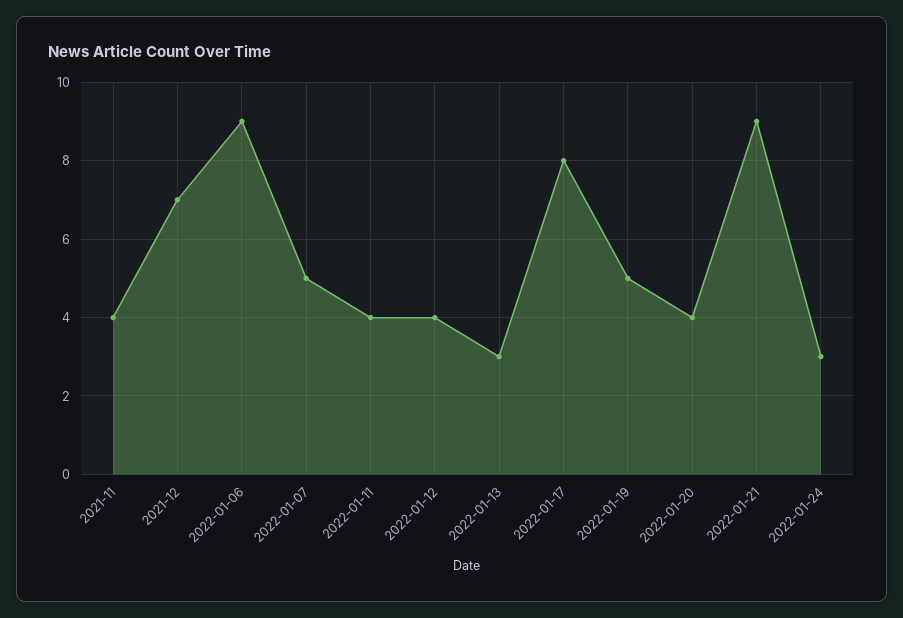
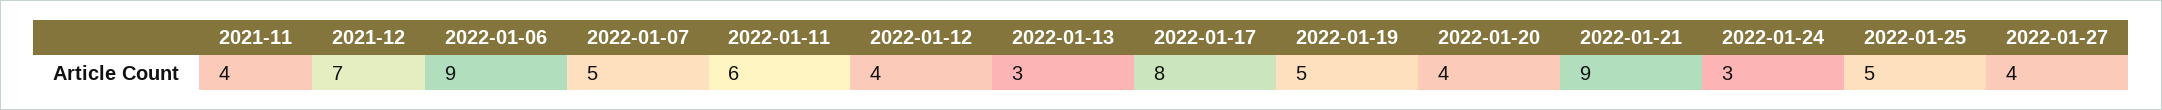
2022-01-11: 4 -> 6
2022-01-25: none -> 5
2022-01-27: none -> 4

